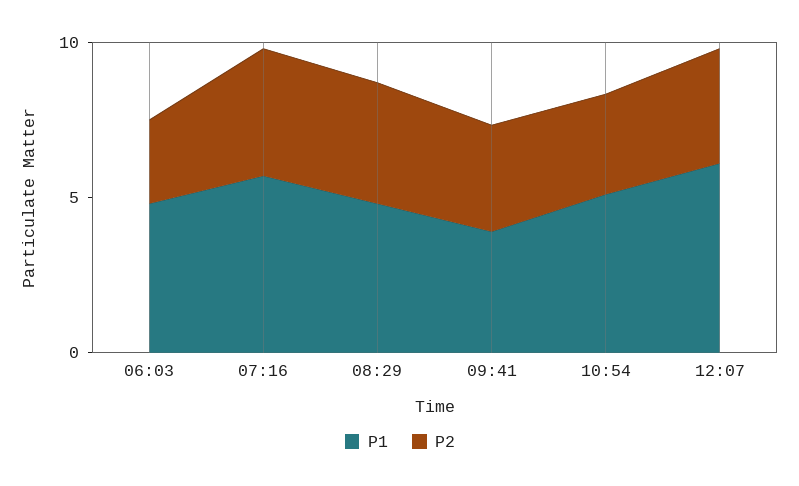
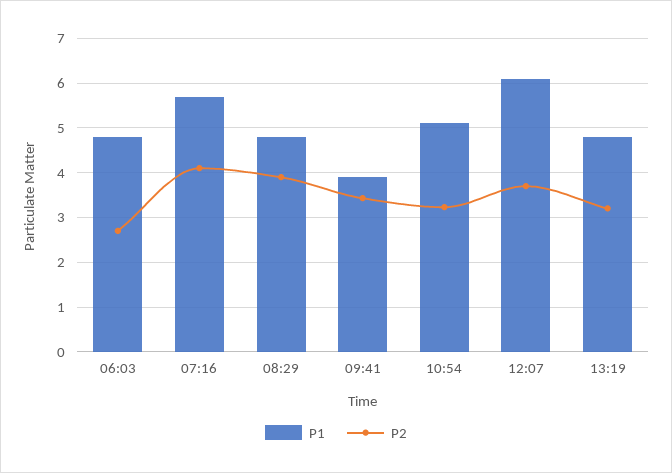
P1, 13:19: none -> 4.8
P2, 13:19: none -> 3.2

